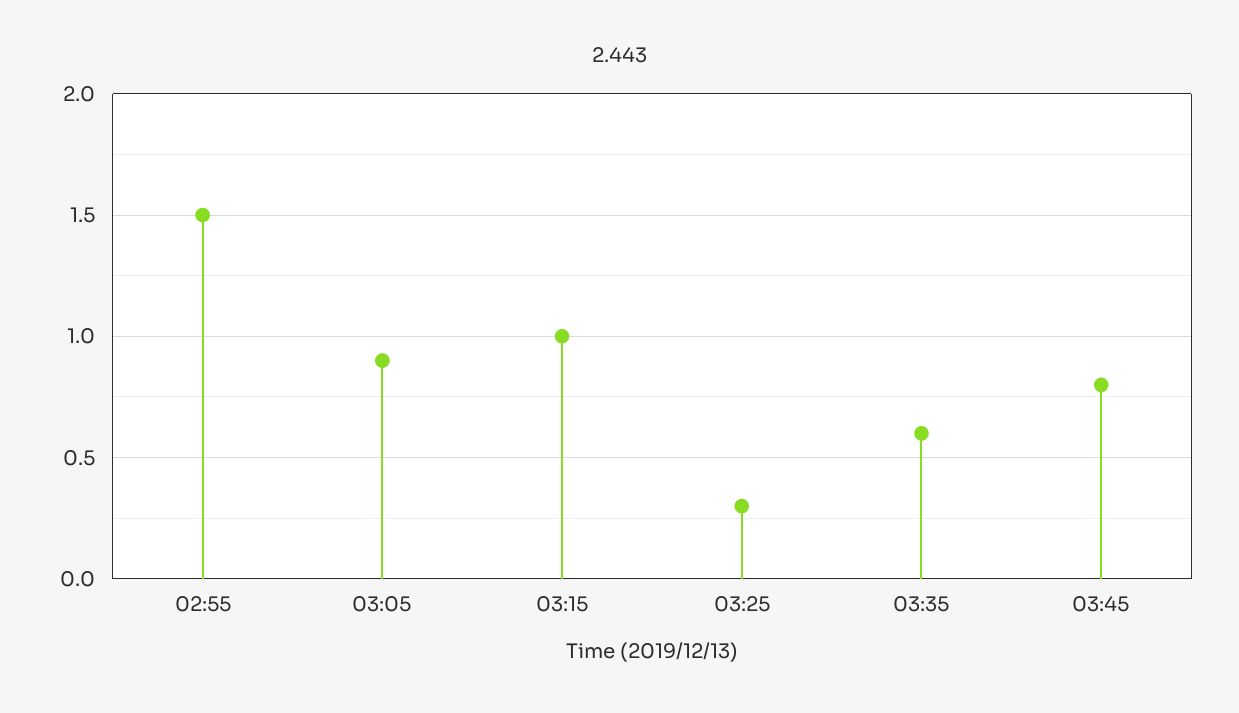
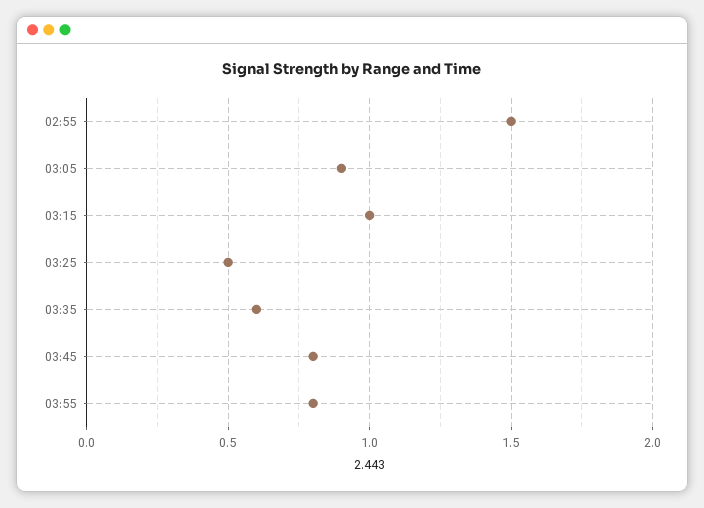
03:25: 0.3 -> 0.5
03:55: none -> 0.8

